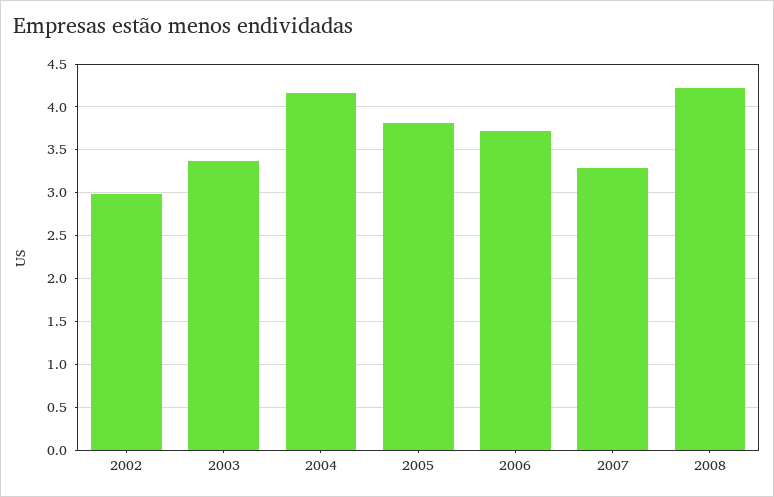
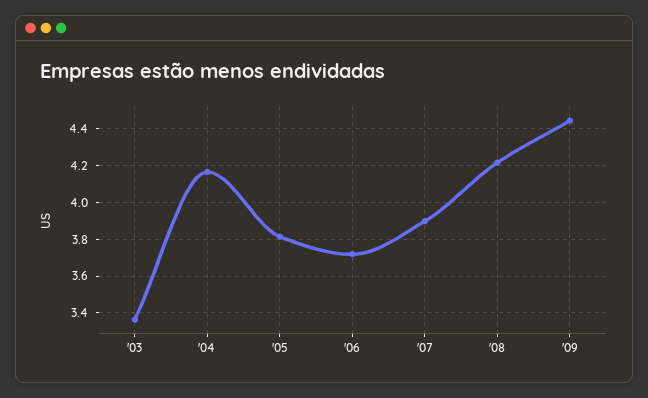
2002: 3 -> none
2007: 3.3 -> 3.9
'09: none -> 4.45

